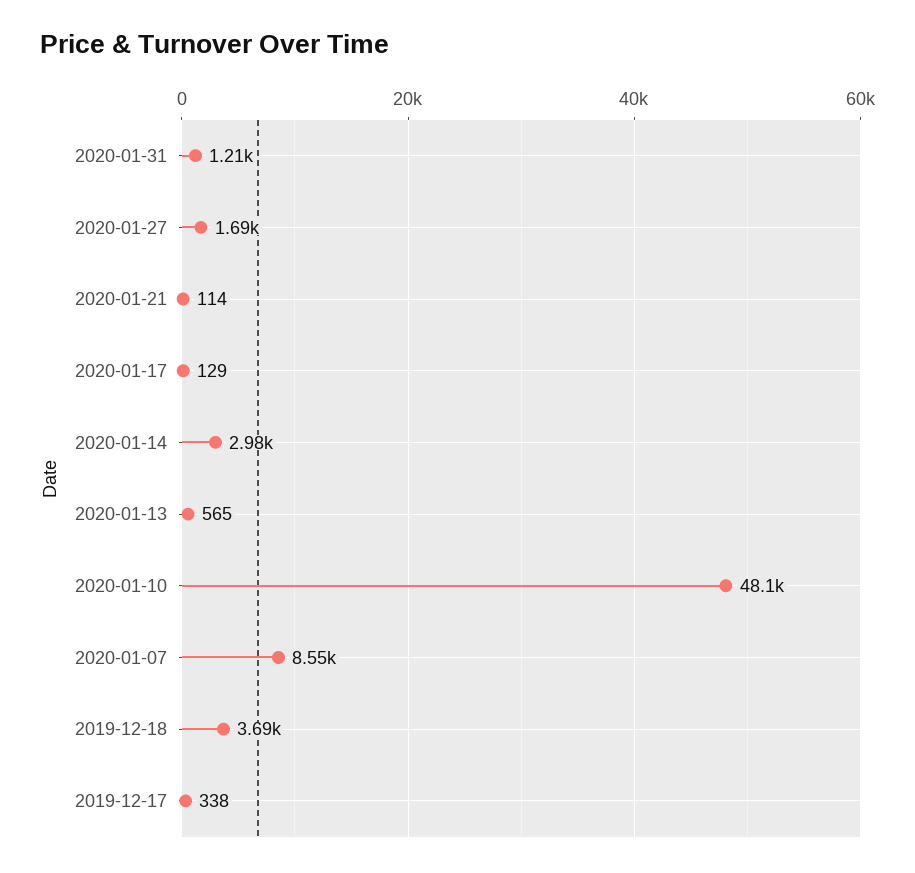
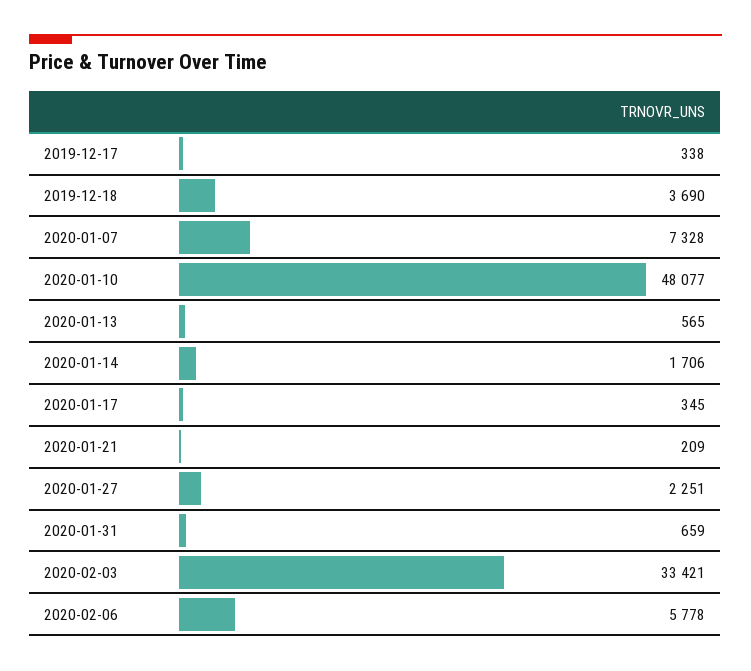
2020-01-31: 1210 -> 659
2020-01-27: 1690 -> 2251
2020-01-21: 114 -> 209
2020-01-17: 129 -> 345
2020-01-14: 2980 -> 1706
2020-01-07: 8550 -> 7328
2020-02-03: none -> 33421
2020-02-06: none -> 5778

